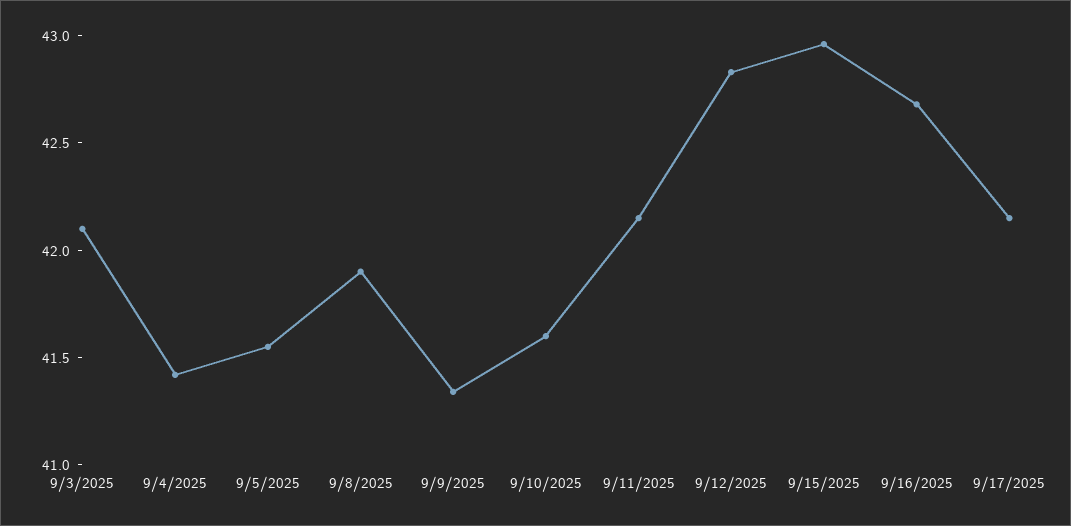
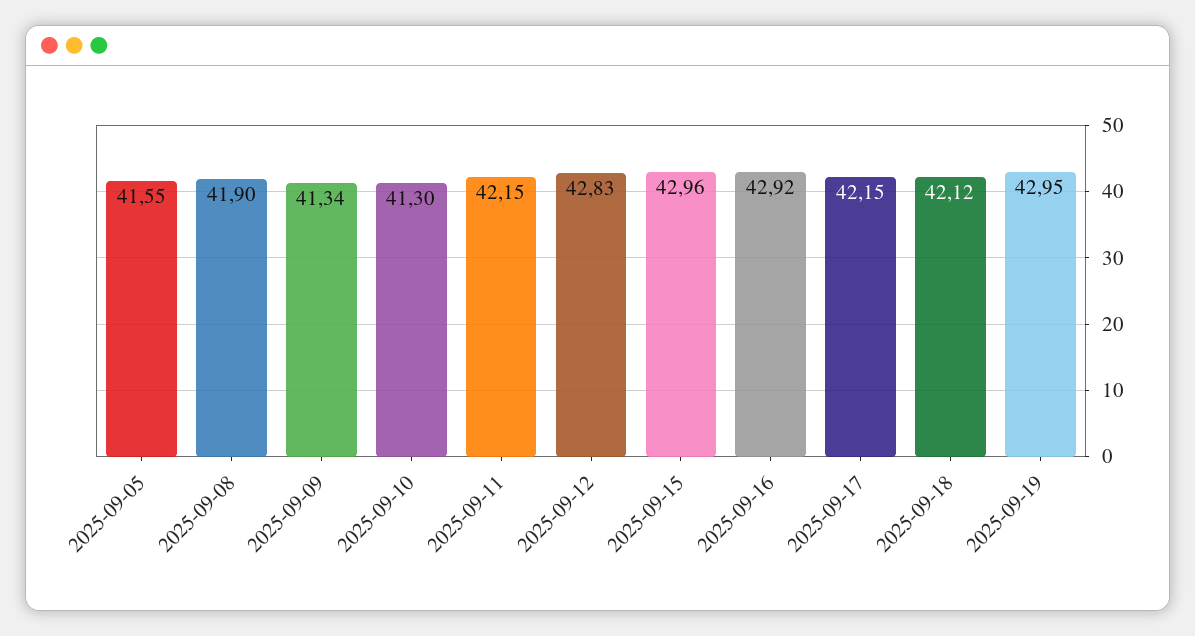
9/3/2025: 42.1 -> none
9/4/2025: 41.4 -> none
9/10/2025: 41.6 -> 41.3
9/16/2025: 42.7 -> 42.92
2025-09-18: none -> 42.12
2025-09-19: none -> 42.95

